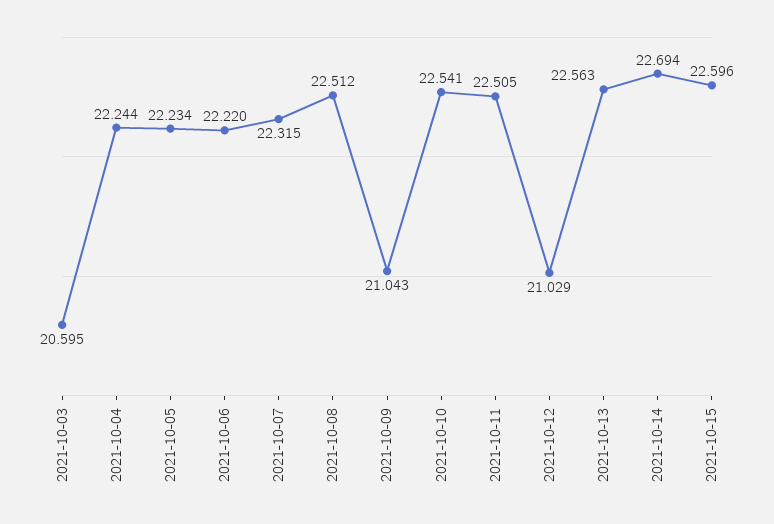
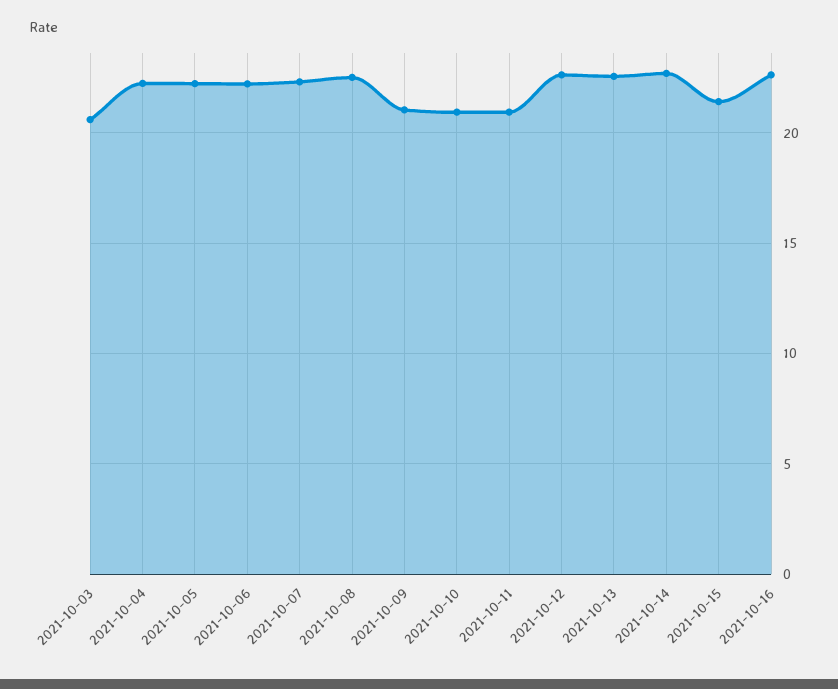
2021-10-10: 22.541 -> 21
2021-10-11: 22.505 -> 21
2021-10-12: 21.029 -> 22.5
2021-10-15: 22.596 -> 21.5
2021-10-16: none -> 22.5

